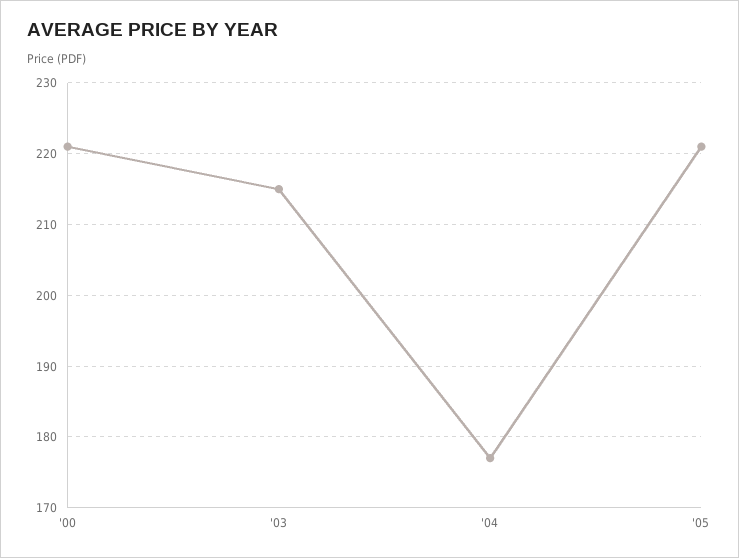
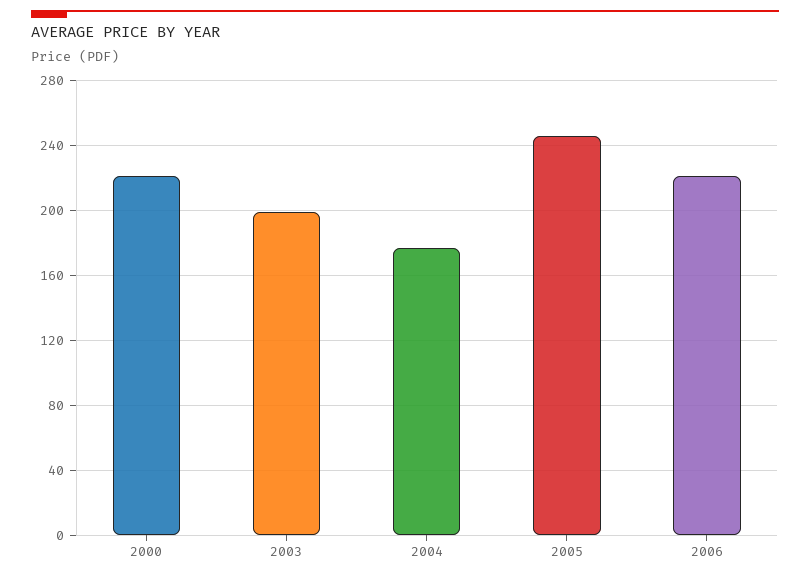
'03: 215 -> 200
'05: 221 -> 245
2006: none -> 220

